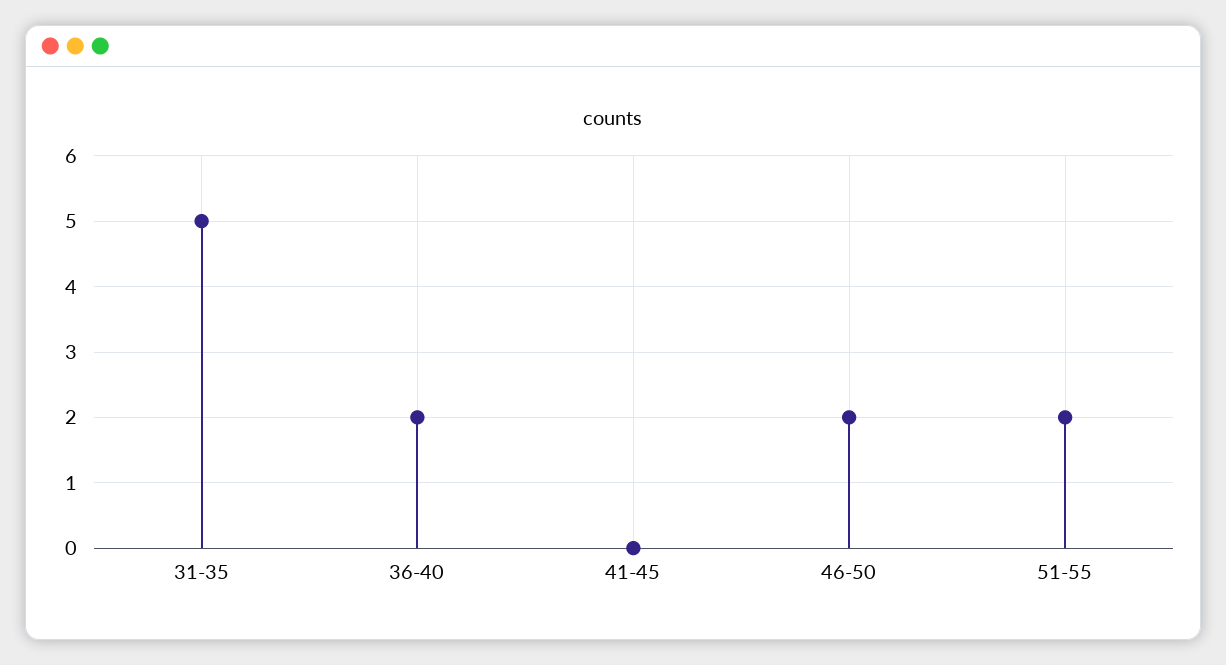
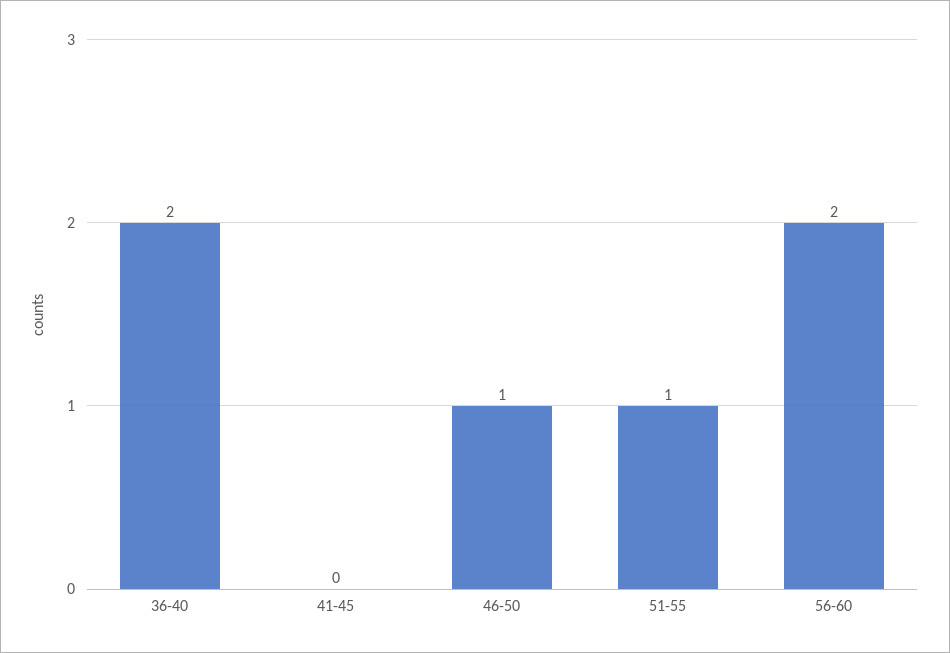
31-35: 5 -> none
46-50: 2 -> 1
51-55: 2 -> 1
56-60: none -> 2

